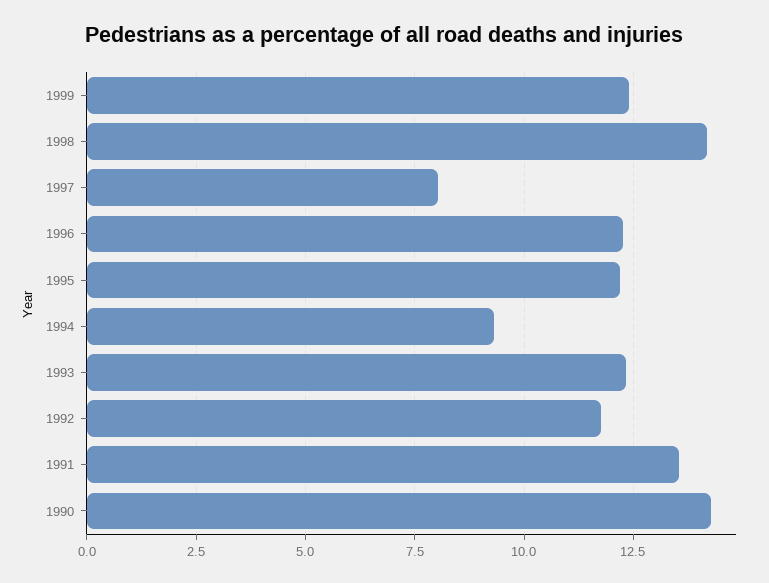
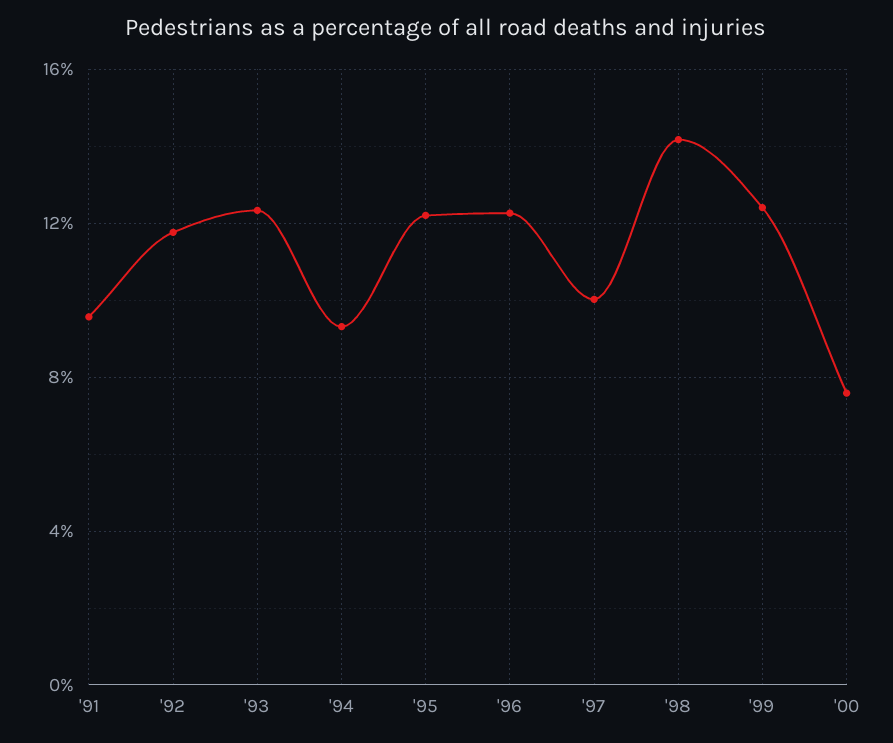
1997: 8 -> 10
1991: 13.5 -> 9.5
1990: 14.25 -> none
'00: none -> 7.5

